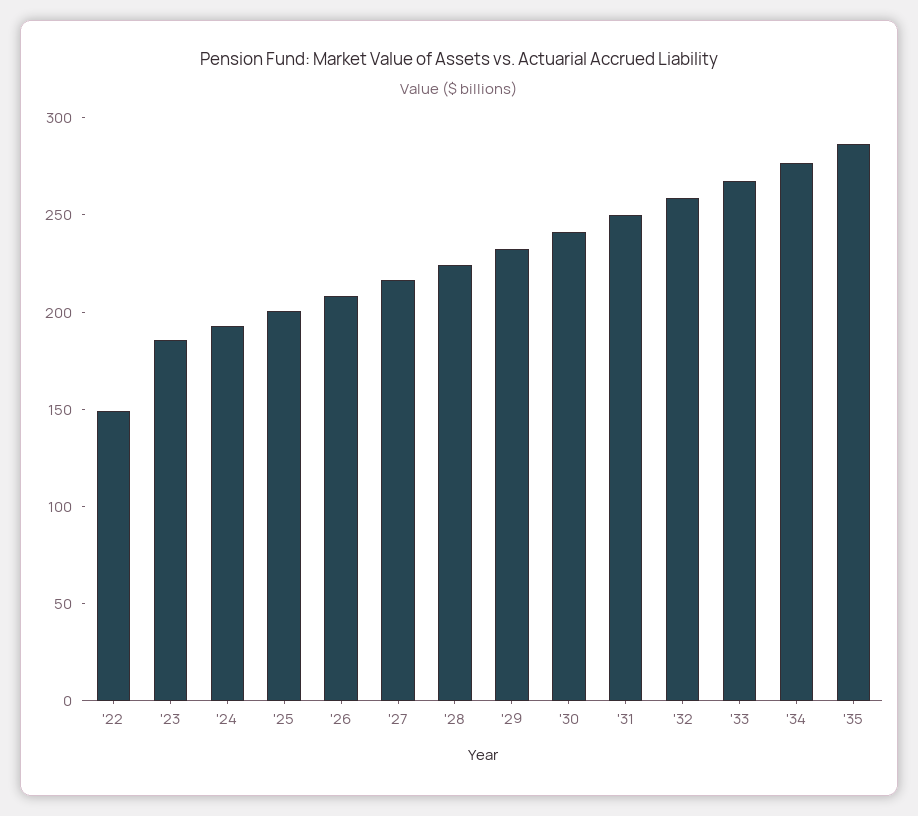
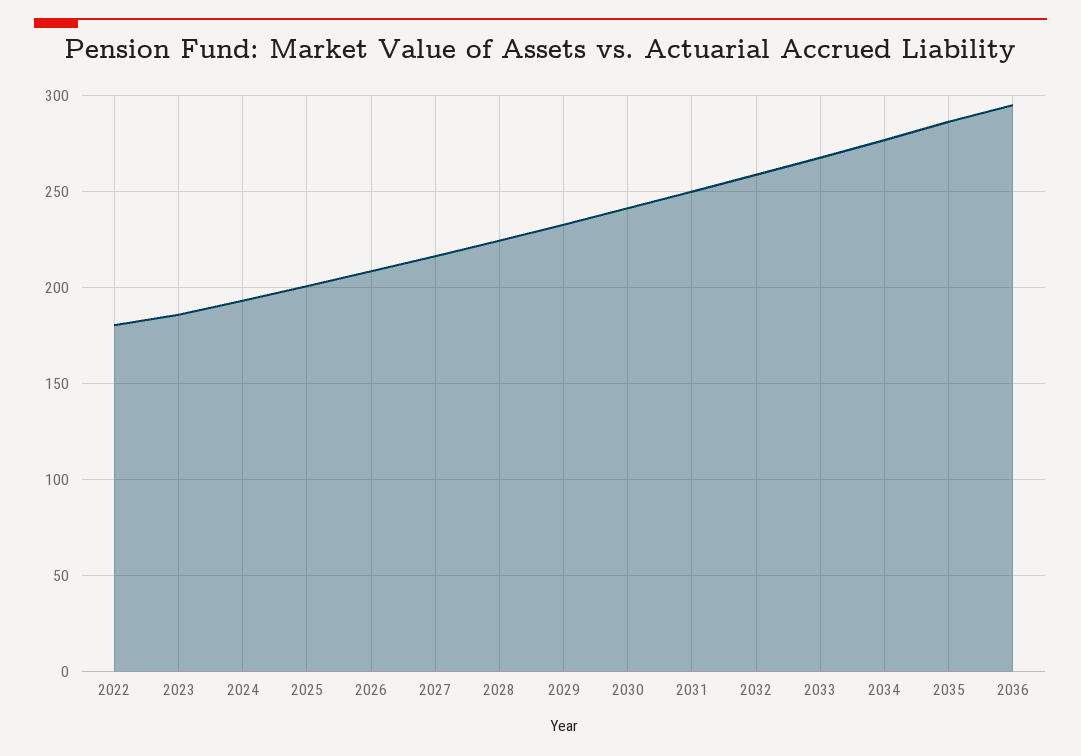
'22: 150 -> 180
2036: none -> 295

